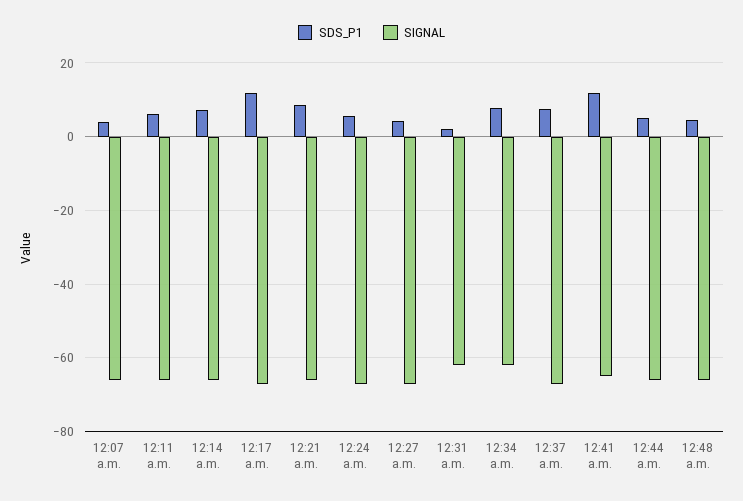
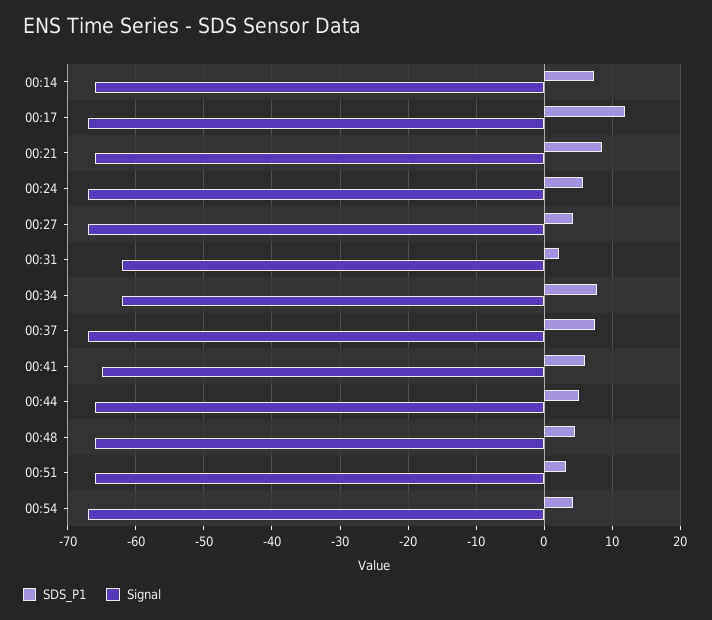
SDS_P1, 12:07 a.m.: 4 -> none
SIGNAL, 12:07 a.m.: -66 -> none
SDS_P1, 12:11 a.m.: 6 -> none
SIGNAL, 12:11 a.m.: -66 -> none
SDS_P1, 12:41 a.m.: 12 -> 6
SDS_P1, 00:51: none -> 3
SIGNAL, 00:51: none -> -66
SDS_P1, 00:54: none -> 4
SIGNAL, 00:54: none -> -67

